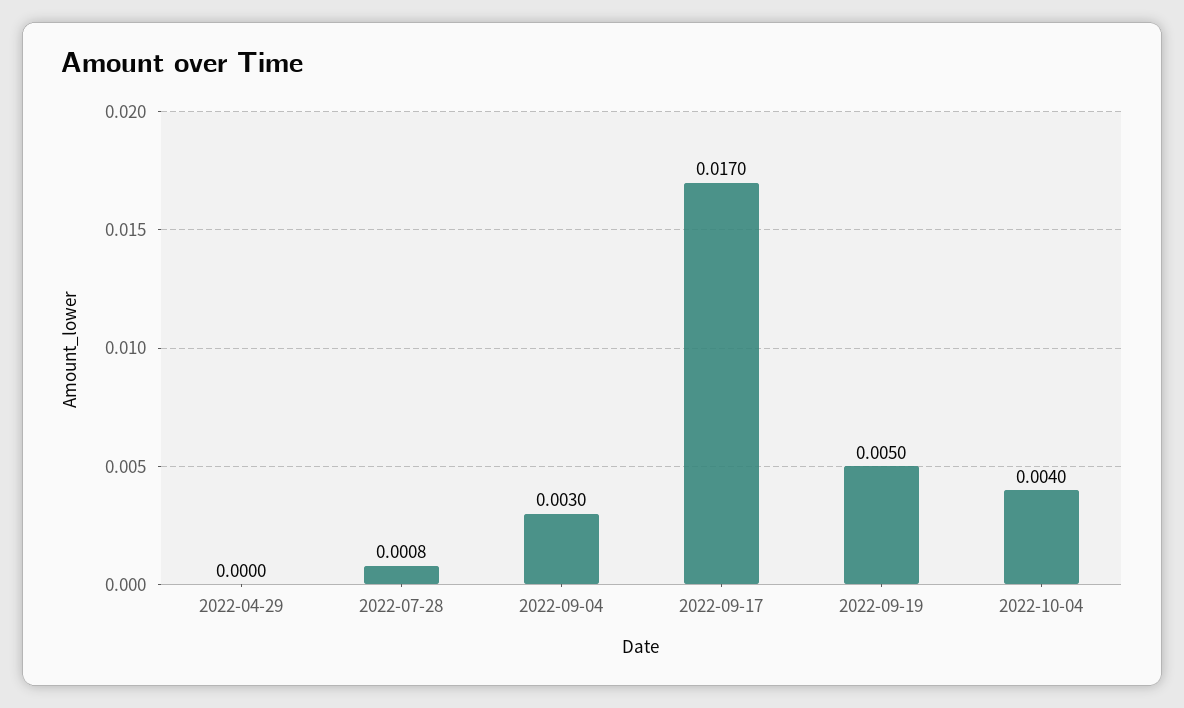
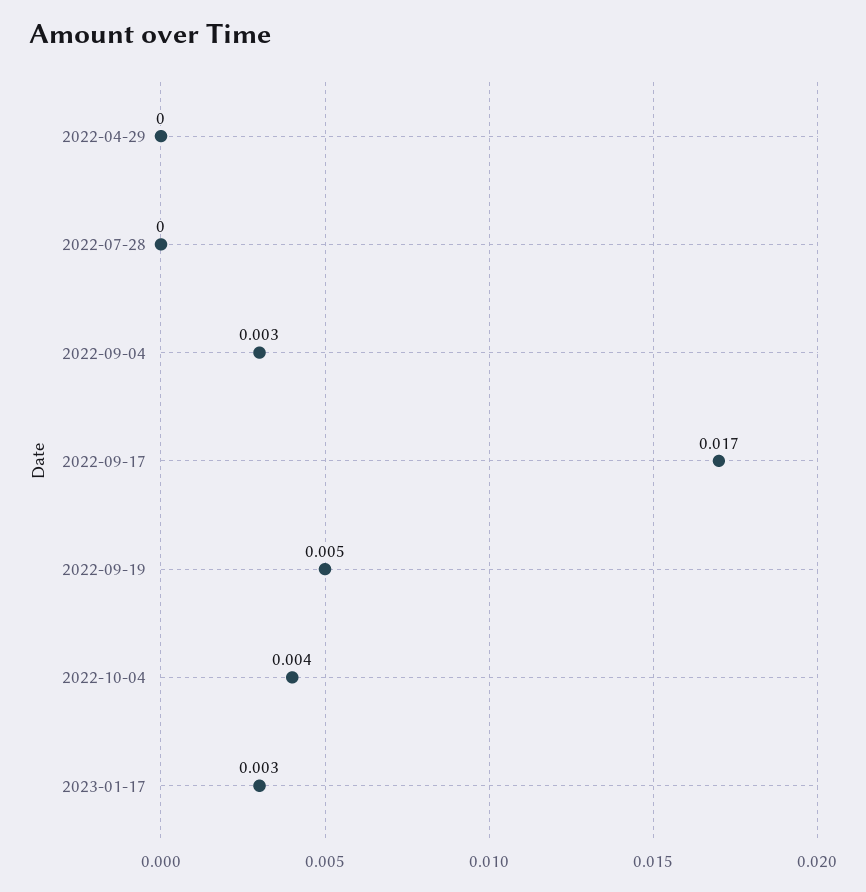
2022-07-28: 0.0008 -> 0
2023-01-17: none -> 0.003

